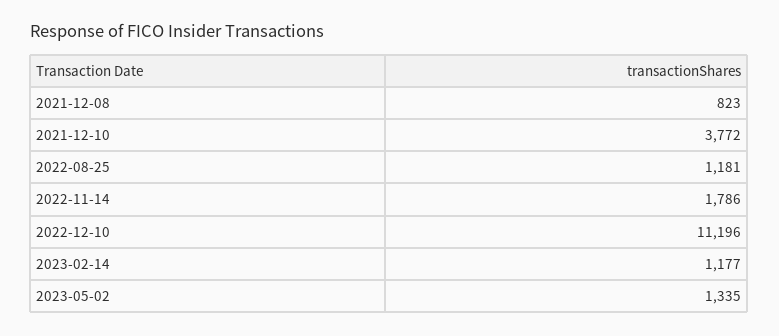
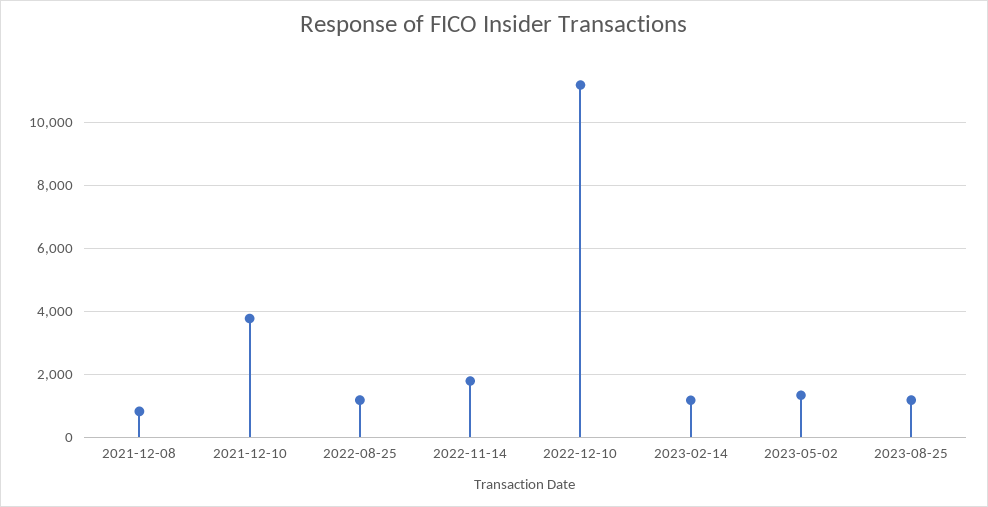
2023-08-25: none -> 1200

